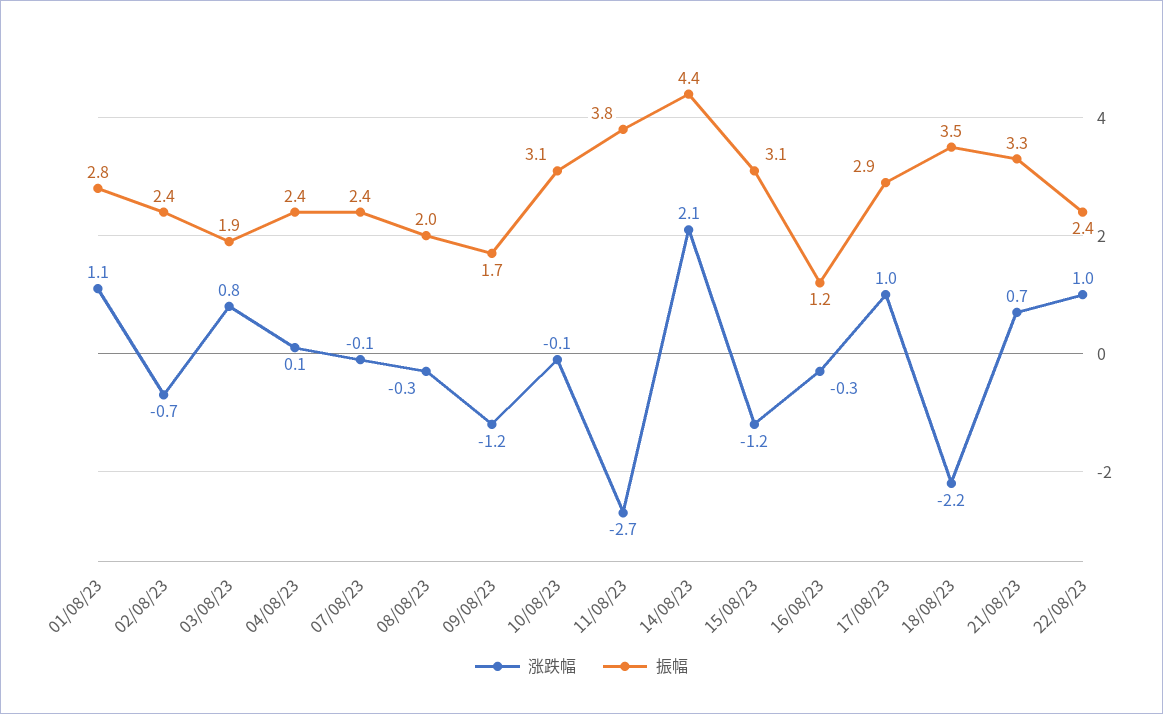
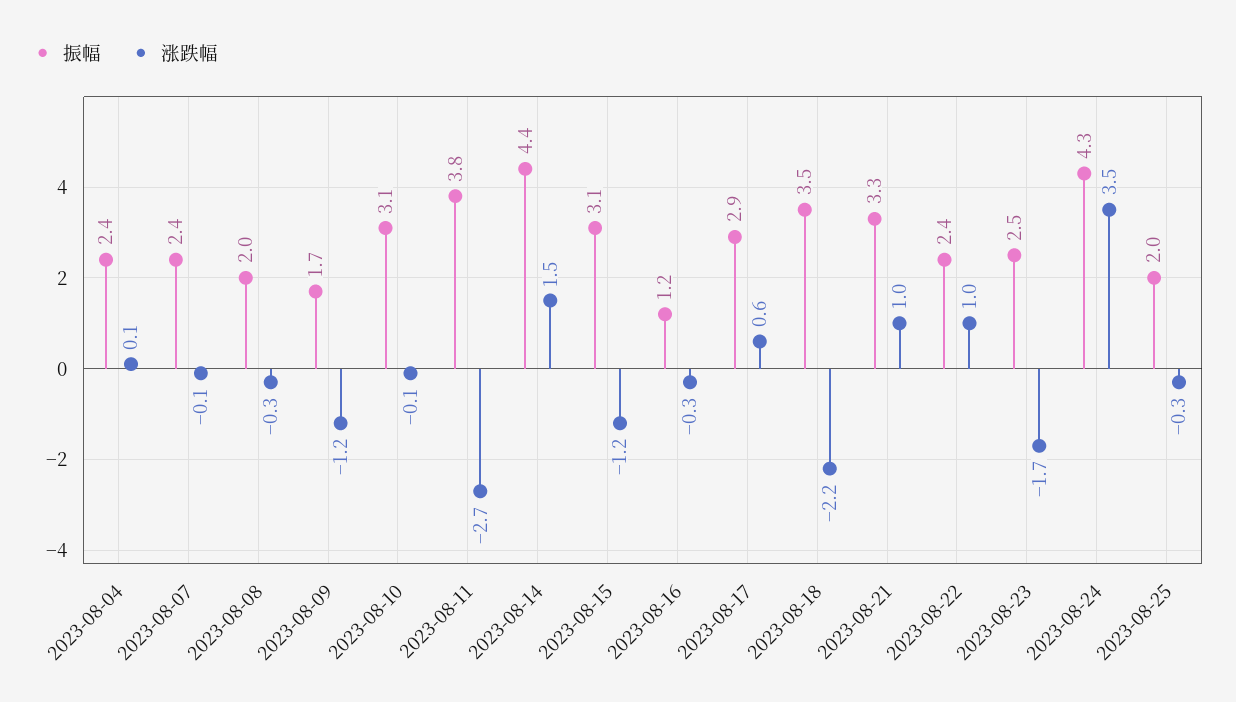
涨跌幅, 01/08/23: 1.1 -> none
振幅, 01/08/23: 2.8 -> none
涨跌幅, 02/08/23: -0.7 -> none
振幅, 02/08/23: 2.4 -> none
涨跌幅, 03/08/23: 0.8 -> none
振幅, 03/08/23: 1.9 -> none
涨跌幅, 14/08/23: 2.1 -> 1.5
涨跌幅, 17/08/23: 1 -> 0.6
涨跌幅, 21/08/23: 0.7 -> 1
振幅, 2023-08-23: none -> 2.5
涨跌幅, 2023-08-23: none -> -1.7
振幅, 2023-08-24: none -> 4.3
涨跌幅, 2023-08-24: none -> 3.5
振幅, 2023-08-25: none -> 2
涨跌幅, 2023-08-25: none -> -0.3

